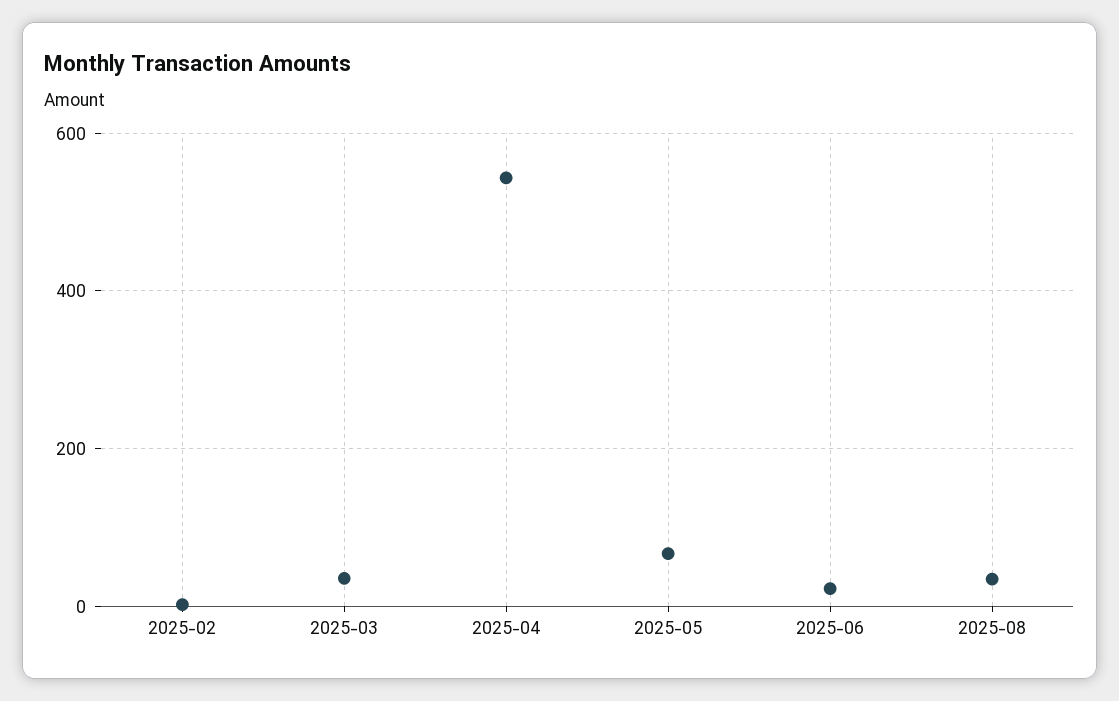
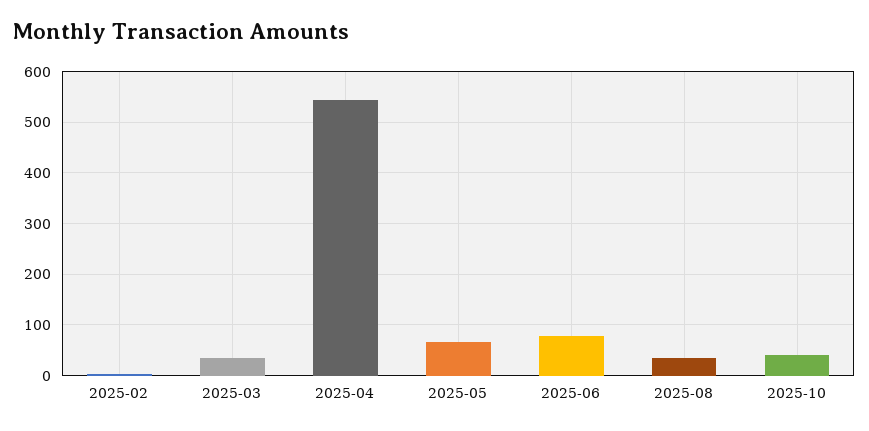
2025-06: 20 -> 80
2025-10: none -> 40

